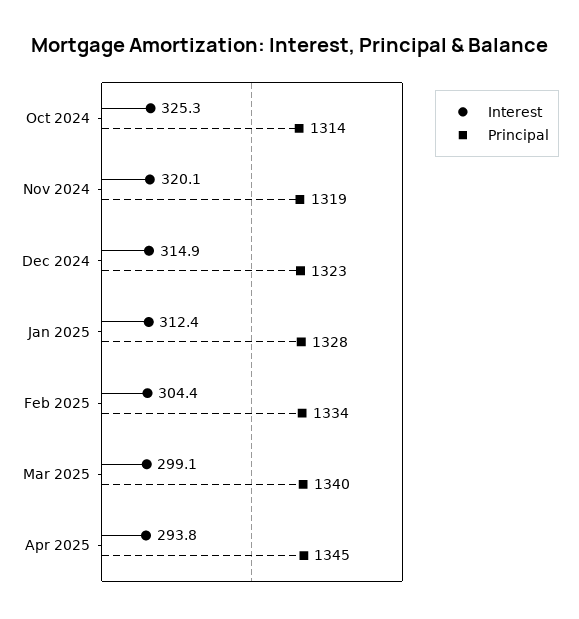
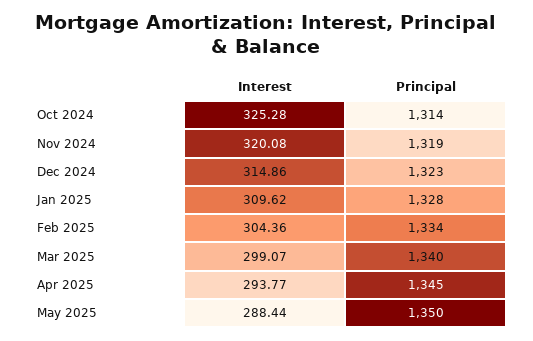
Interest, Jan 2025: 312.4 -> 309.62
Interest, May 2025: none -> 288.44
Principal, May 2025: none -> 1350

